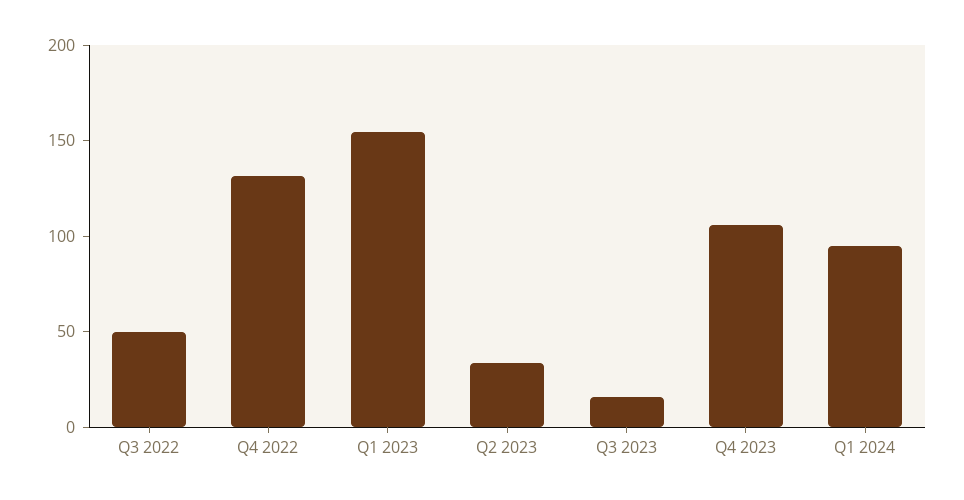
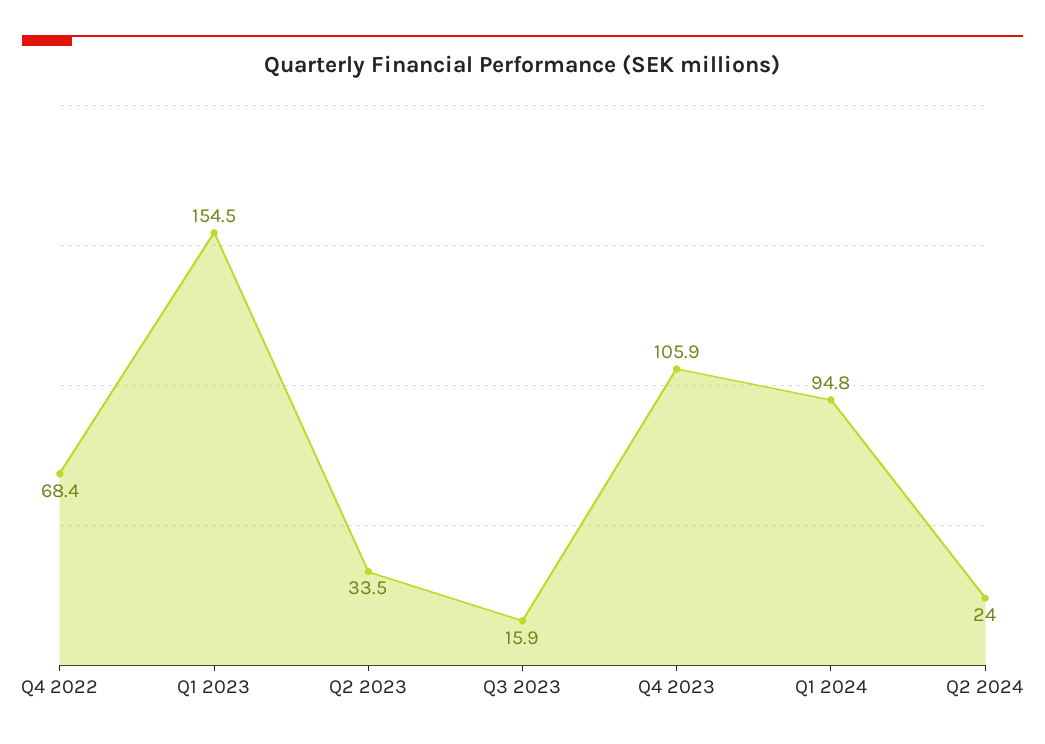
Q3 2022: 50 -> none
Q4 2022: 130 -> 68.4
Q2 2024: none -> 24

